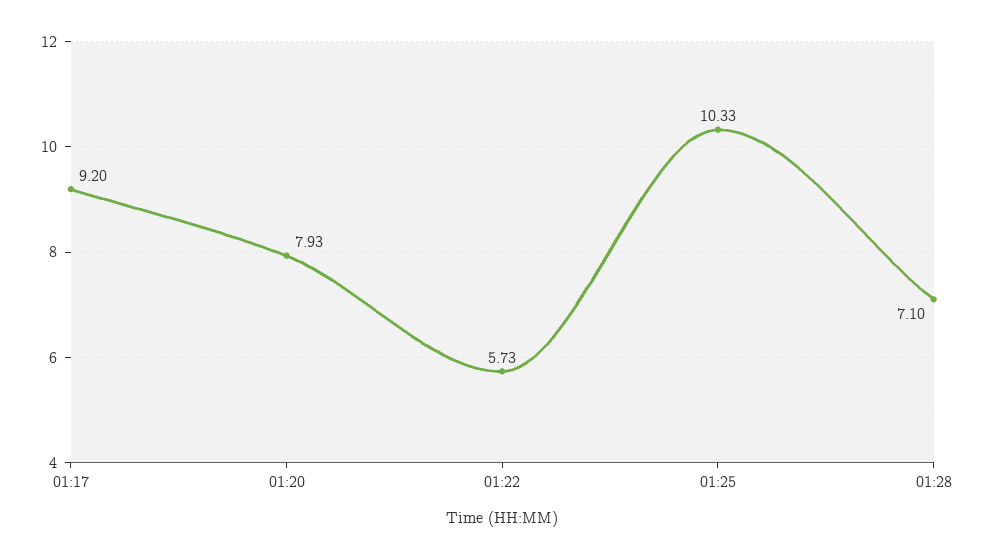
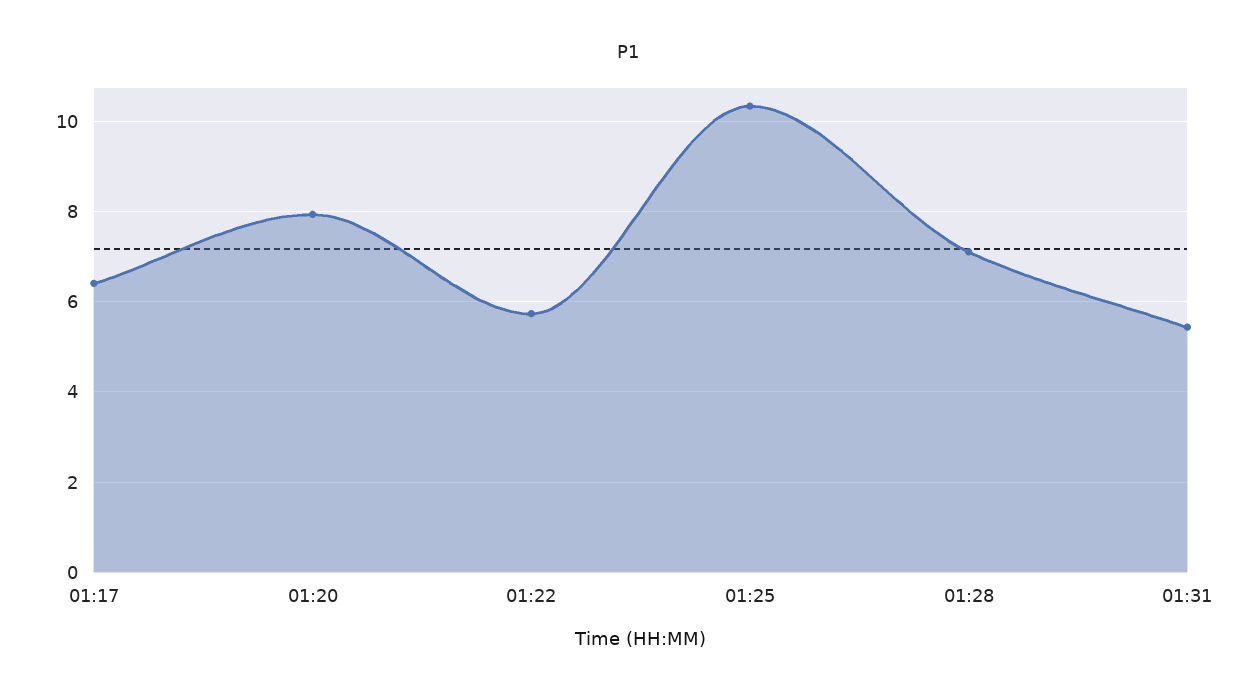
01:17: 9.2 -> 6.4
01:31: none -> 5.4

